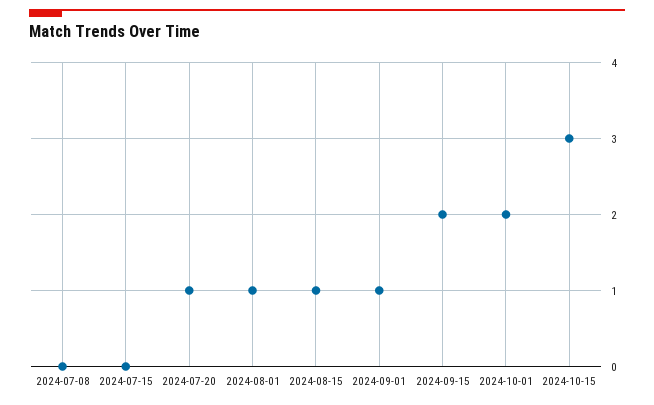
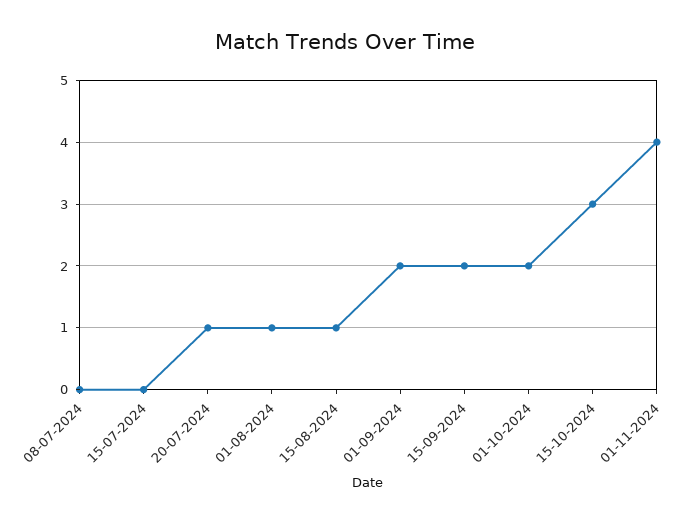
2024-09-01: 1 -> 2
01-11-2024: none -> 4

